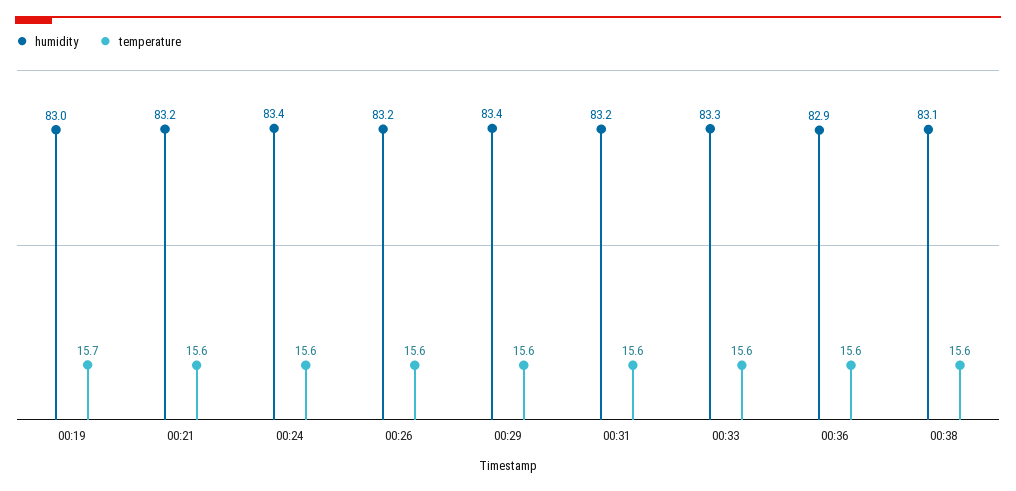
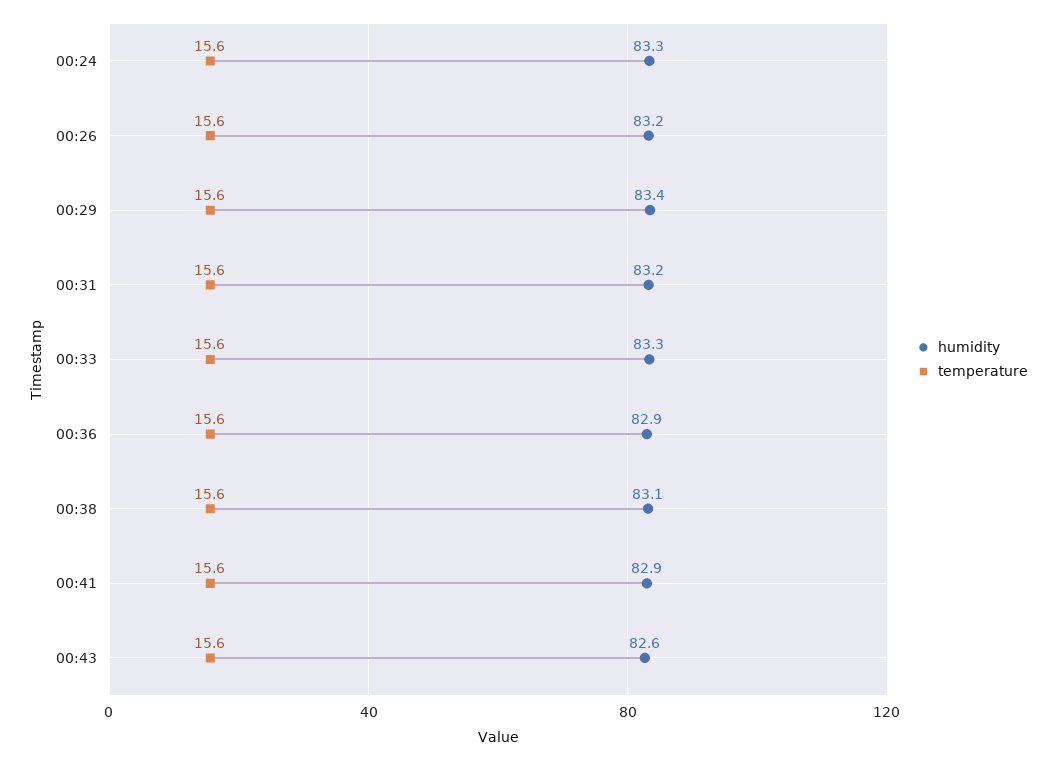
humidity, 00:19: 83 -> none
temperature, 00:19: 15.7 -> none
humidity, 00:21: 83.2 -> none
temperature, 00:21: 15.6 -> none
humidity, 00:24: 83.4 -> 83.3
humidity, 00:41: none -> 82.9
temperature, 00:41: none -> 15.6
humidity, 00:43: none -> 82.6
temperature, 00:43: none -> 15.6

